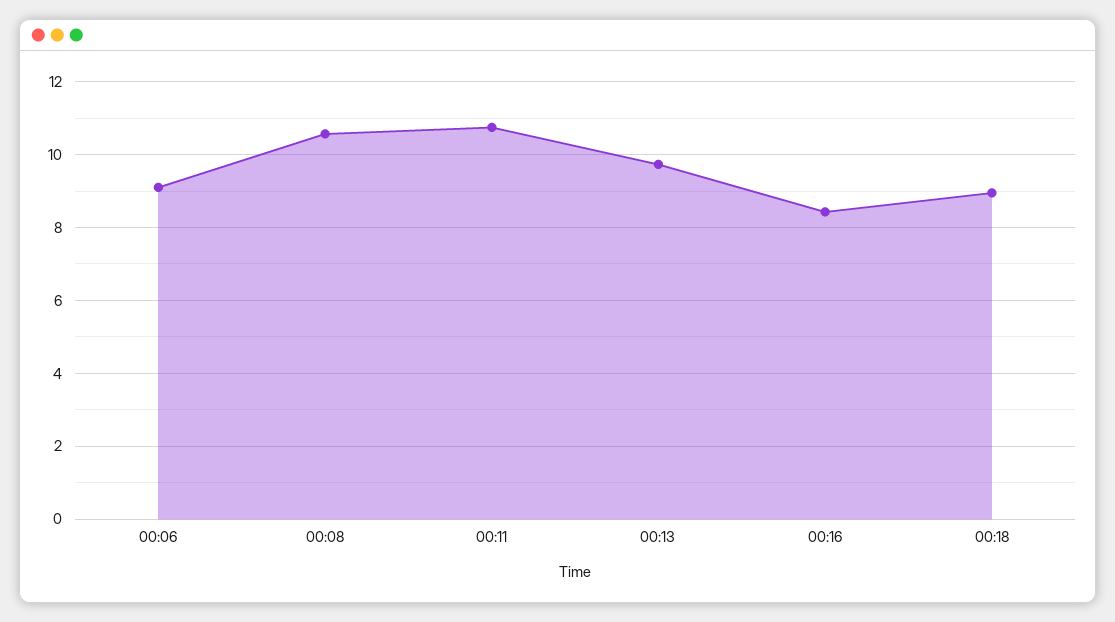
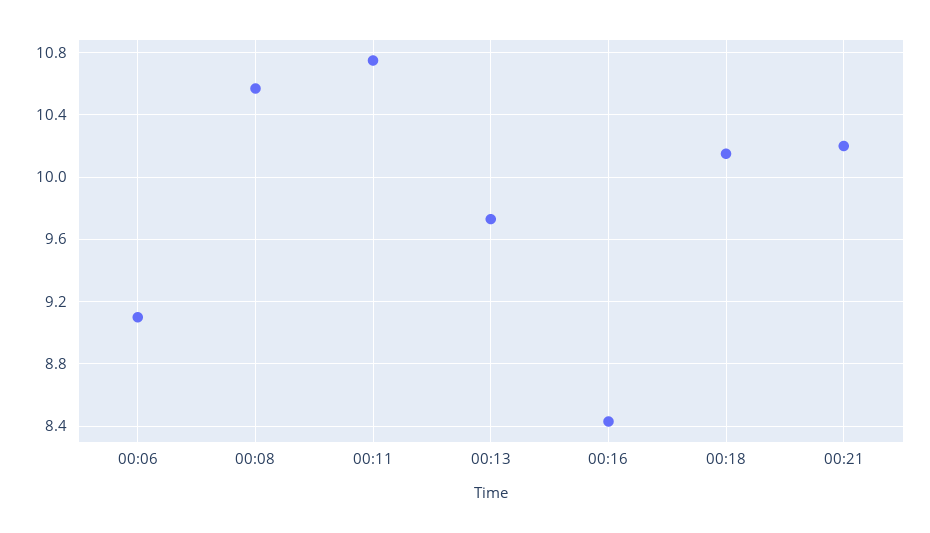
00:18: 9 -> 10.15
00:21: none -> 10.2

